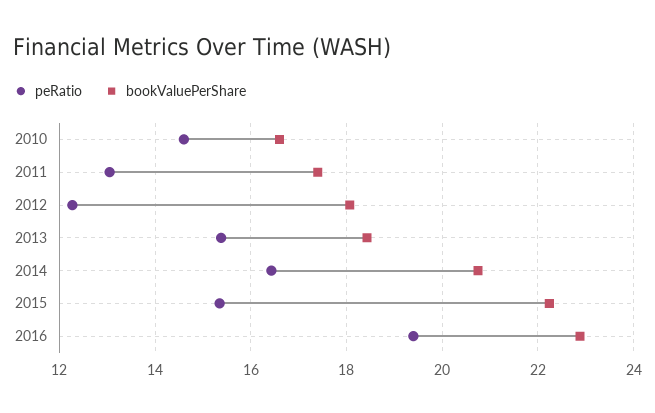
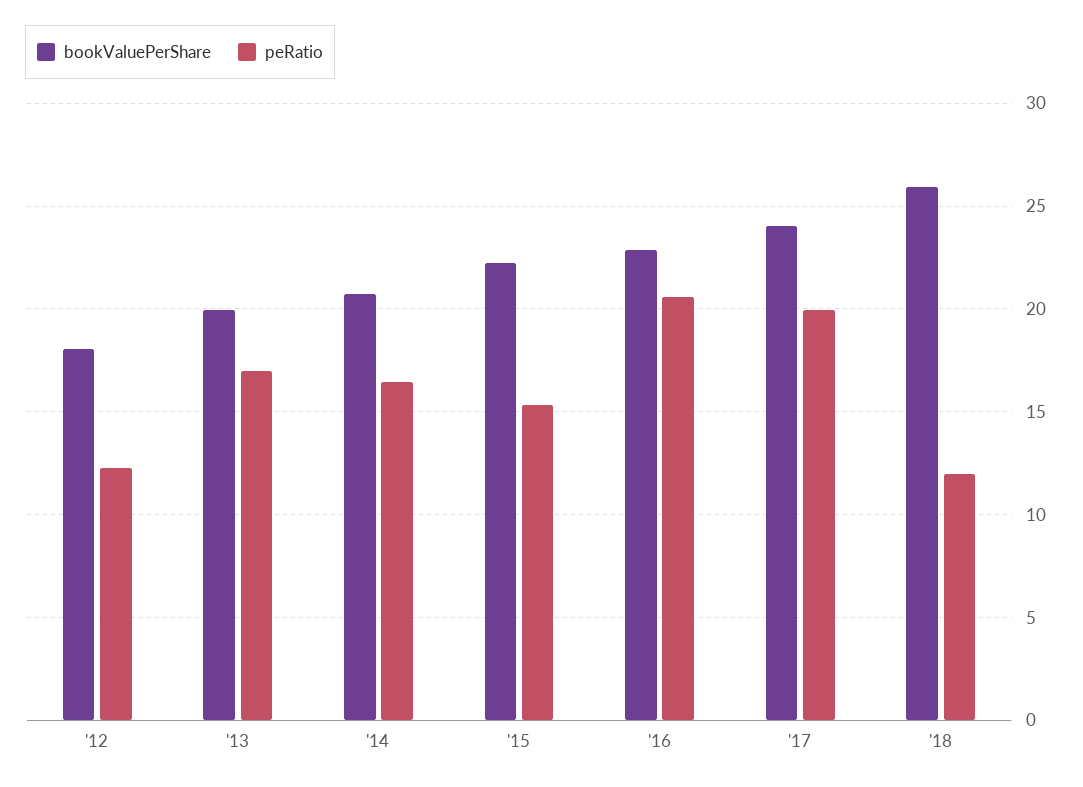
peRatio, 2010: 14.6 -> none
bookValuePerShare, 2010: 16.6 -> none
peRatio, 2011: 13 -> none
bookValuePerShare, 2011: 17.4 -> none
peRatio, 2013: 15.4 -> 17
bookValuePerShare, 2013: 18.4 -> 20
peRatio, 2016: 19.4 -> 20.5
bookValuePerShare, '17: none -> 24
peRatio, '17: none -> 20
bookValuePerShare, '18: none -> 26
peRatio, '18: none -> 12

